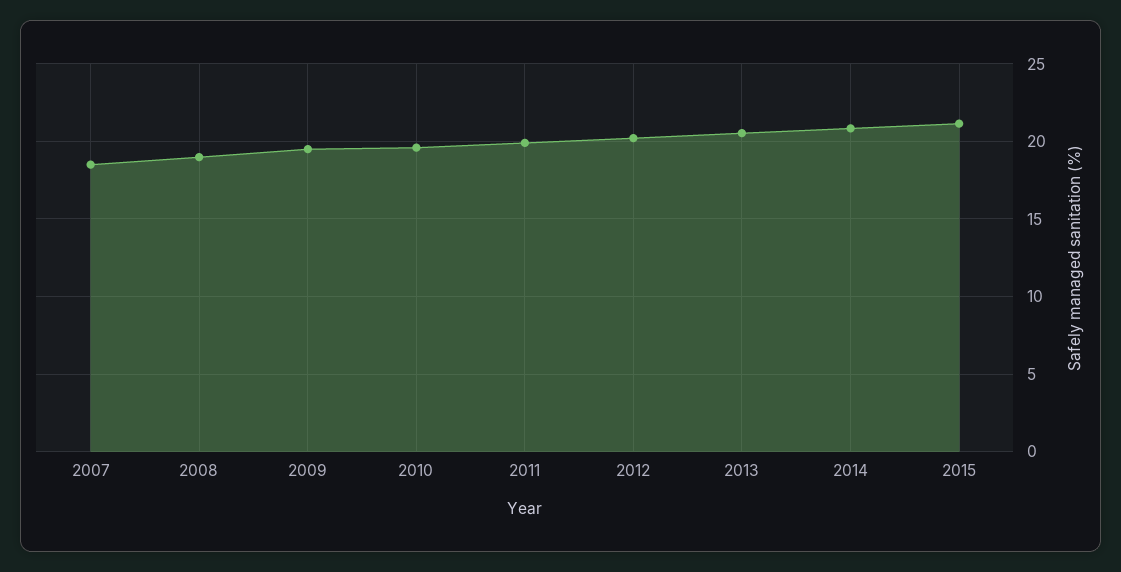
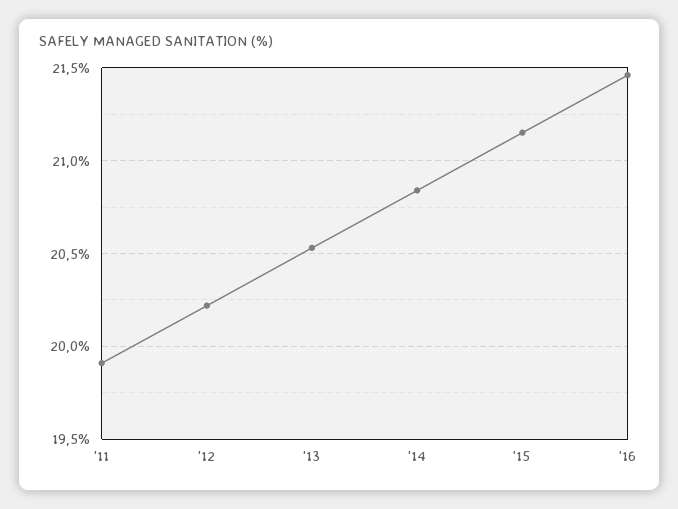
2007: 18.5 -> none
2008: 19 -> none
2009: 19.5 -> none
2010: 19.5 -> none
'16: none -> 21.45

